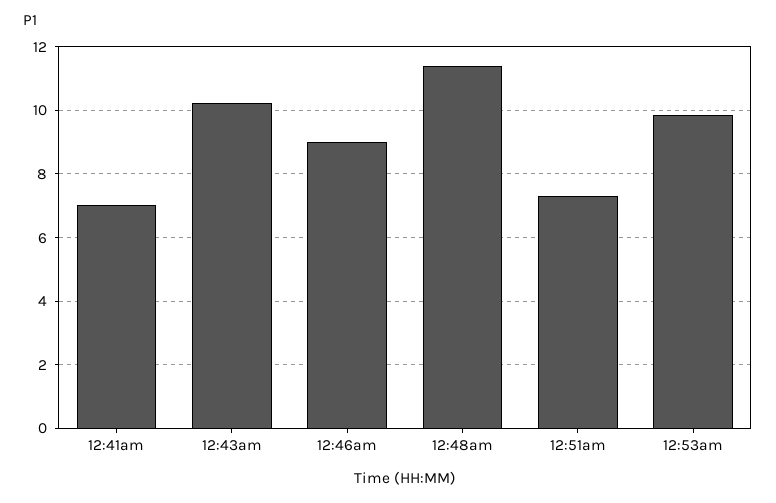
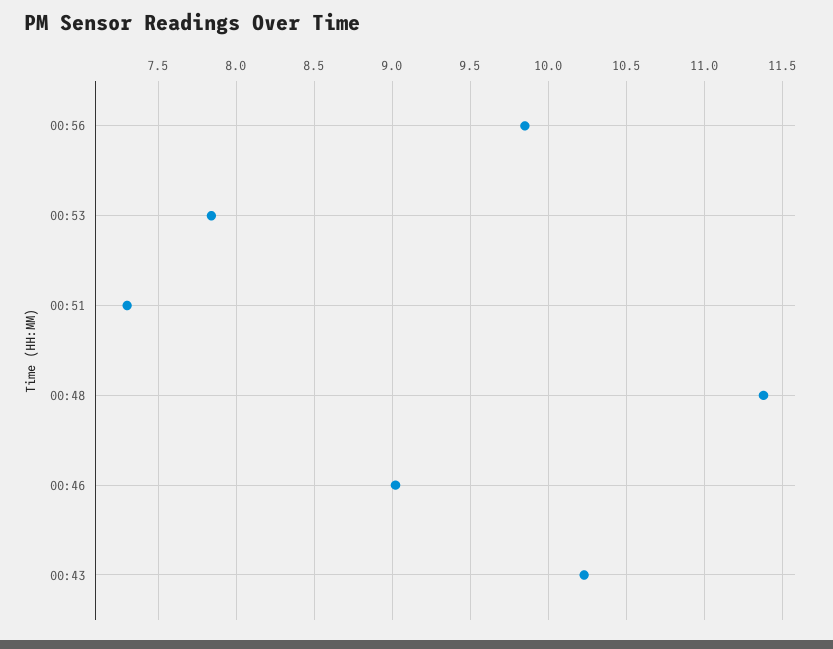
12:41am: 7 -> none
12:53am: 9.8 -> 7.85
00:56: none -> 9.85

